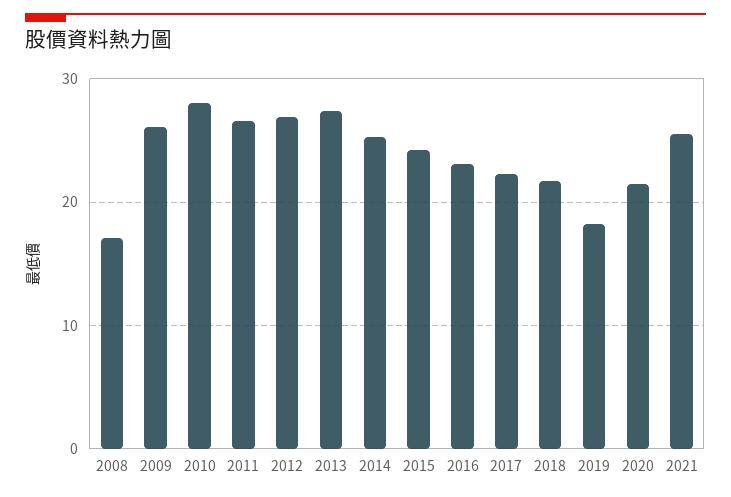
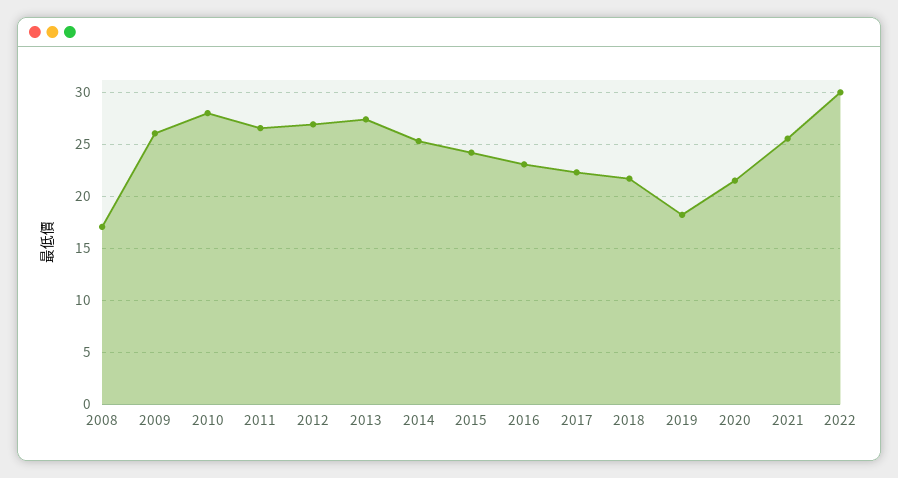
2022: none -> 30

